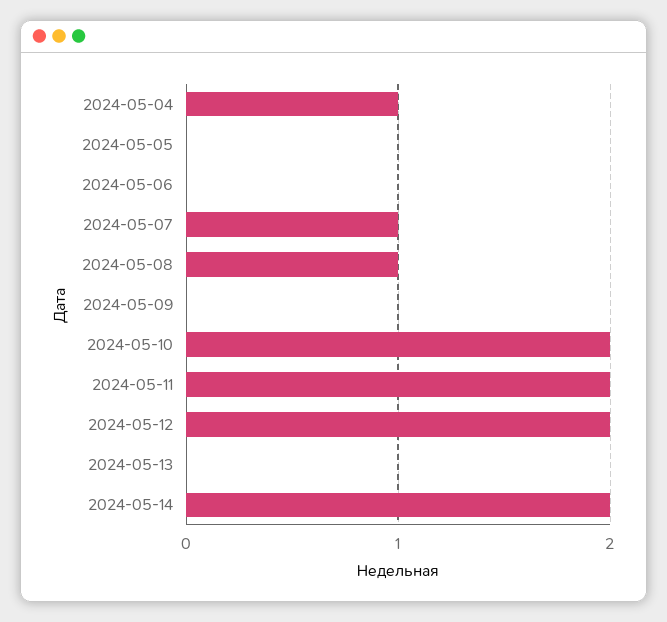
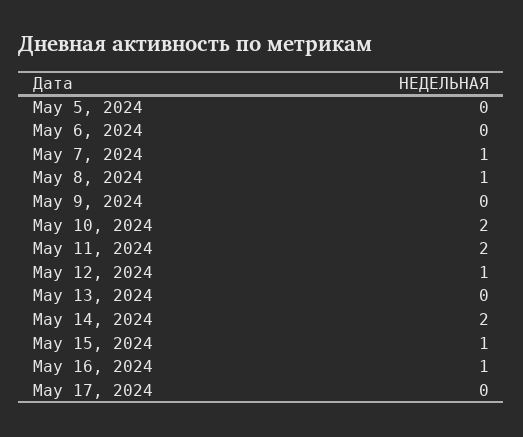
2024-05-04: 1 -> none
2024-05-12: 2 -> 1
May 15, 2024: none -> 1
May 16, 2024: none -> 1
May 17, 2024: none -> 0

